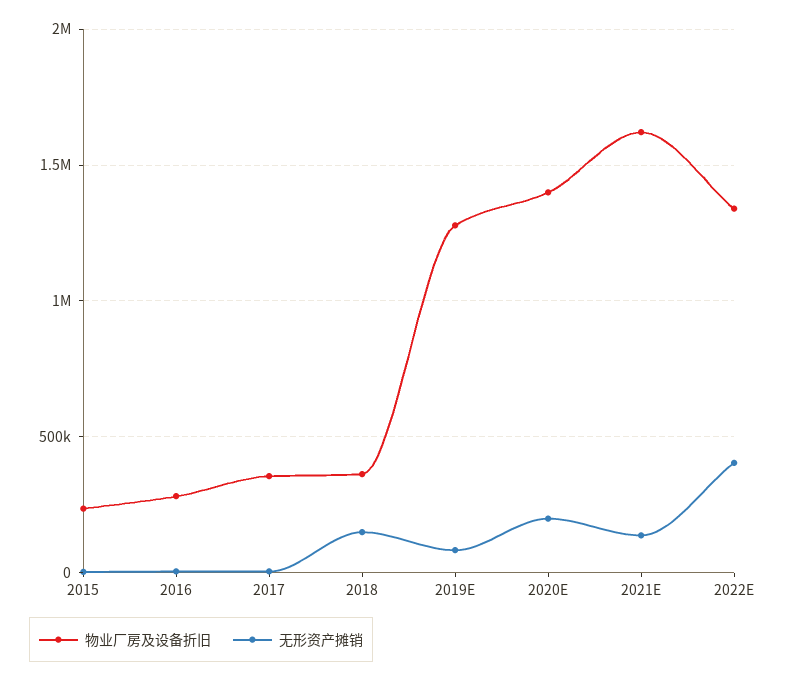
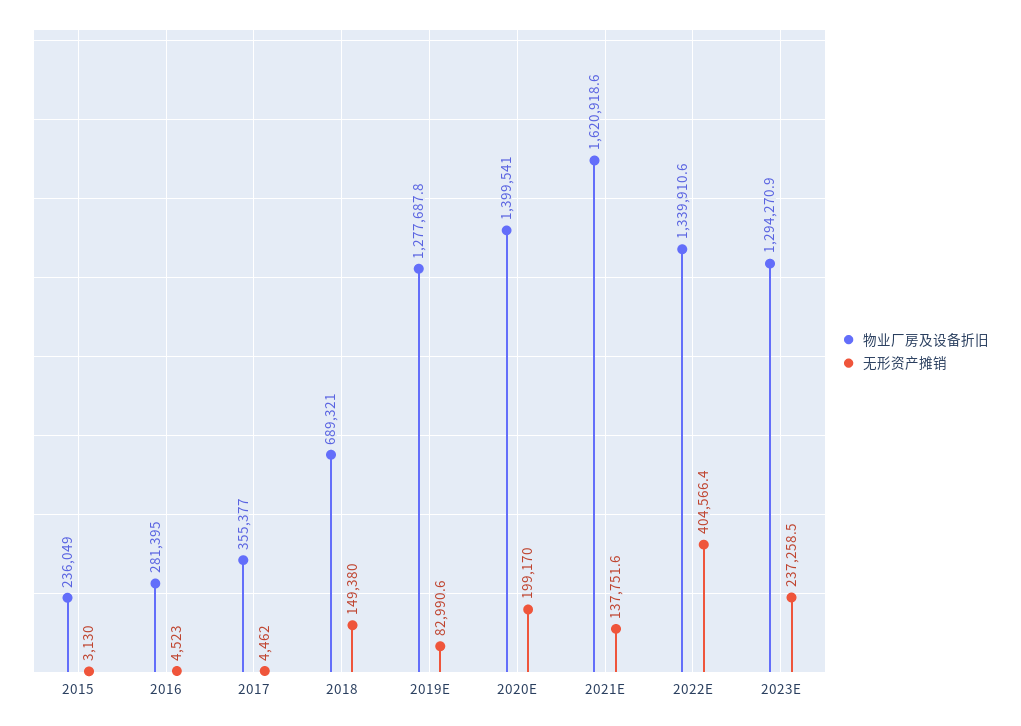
物业厂房及设备折旧, 2018: 350000 -> 689321
物业厂房及设备折旧, 2023E: none -> 1294270.9
无形资产摊销, 2023E: none -> 237258.5

